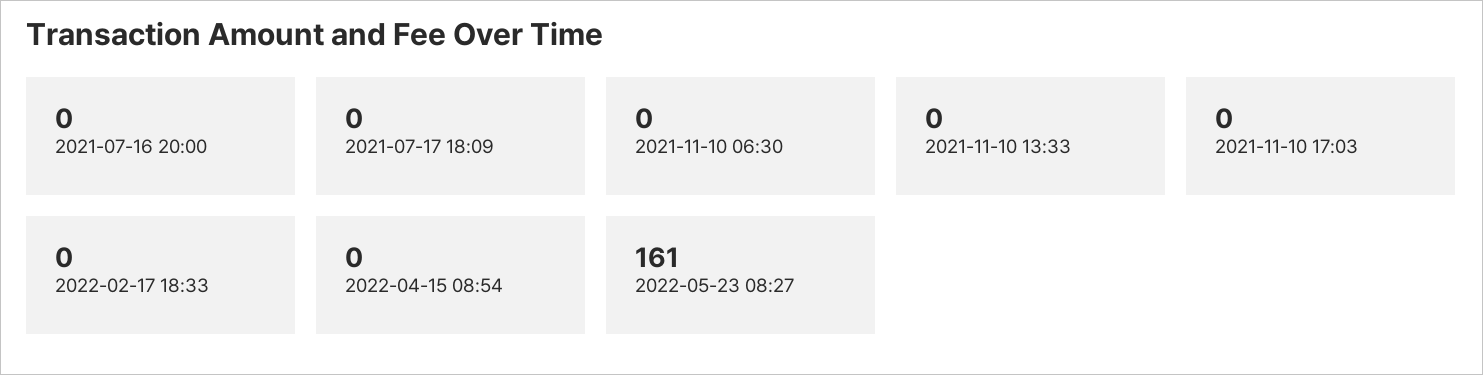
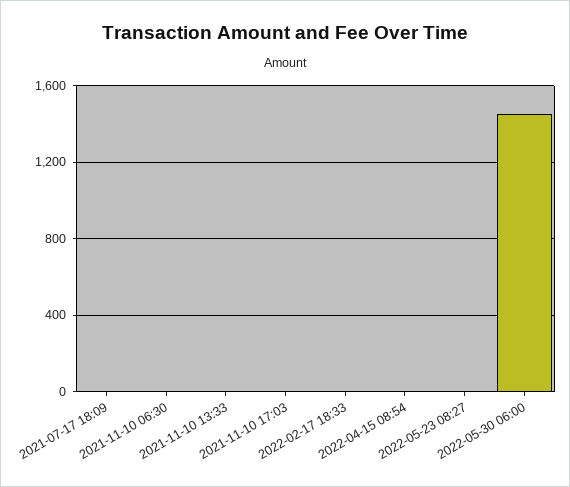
2021-07-16 20:00: 0 -> none
2022-05-23 08:27: 161 -> 0
2022-05-30 06:00: none -> 1450

